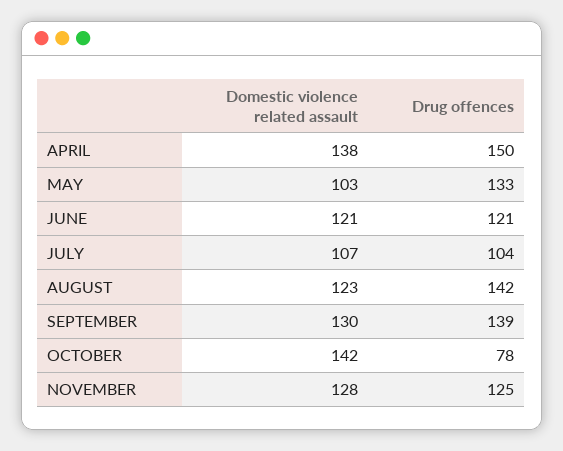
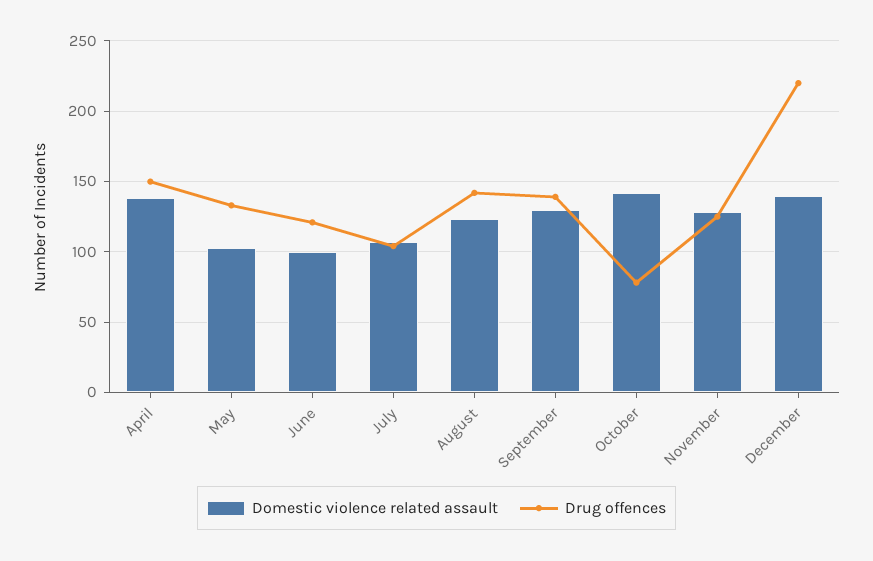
Domestic violence related assault, JUNE: 121 -> 100
Domestic violence related assault, December: none -> 140
Drug offences, December: none -> 220

